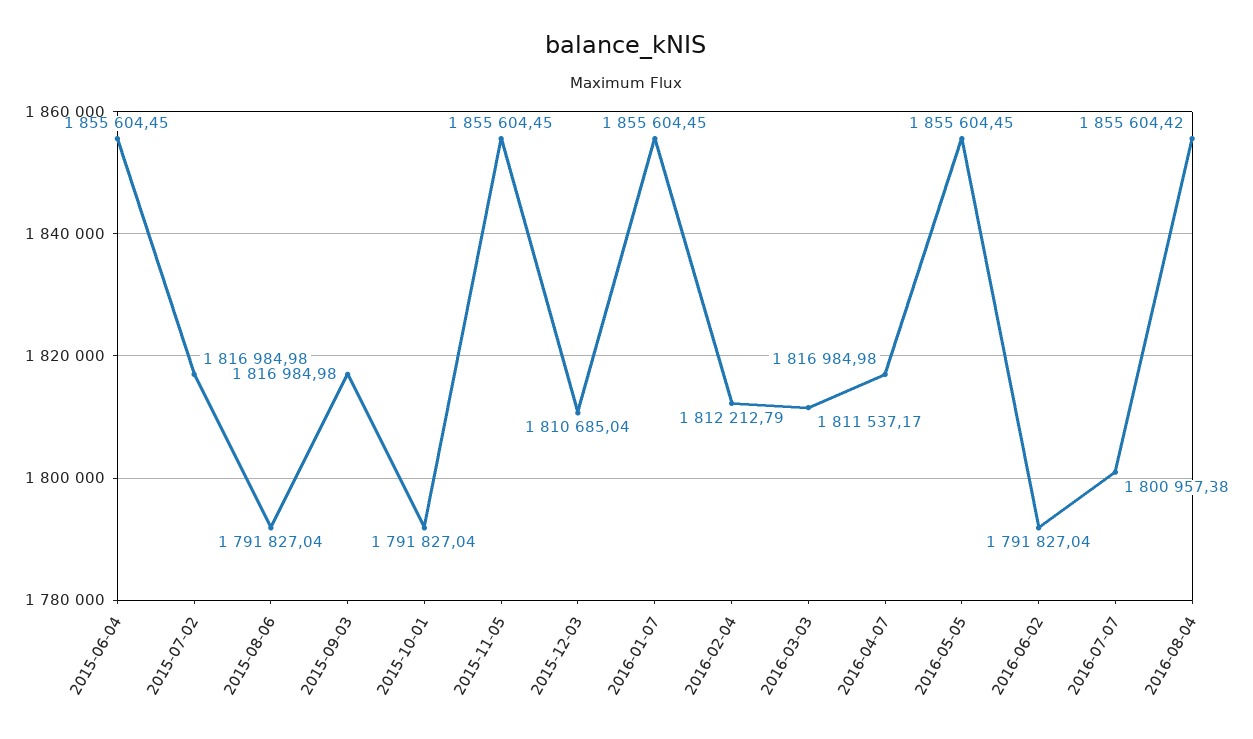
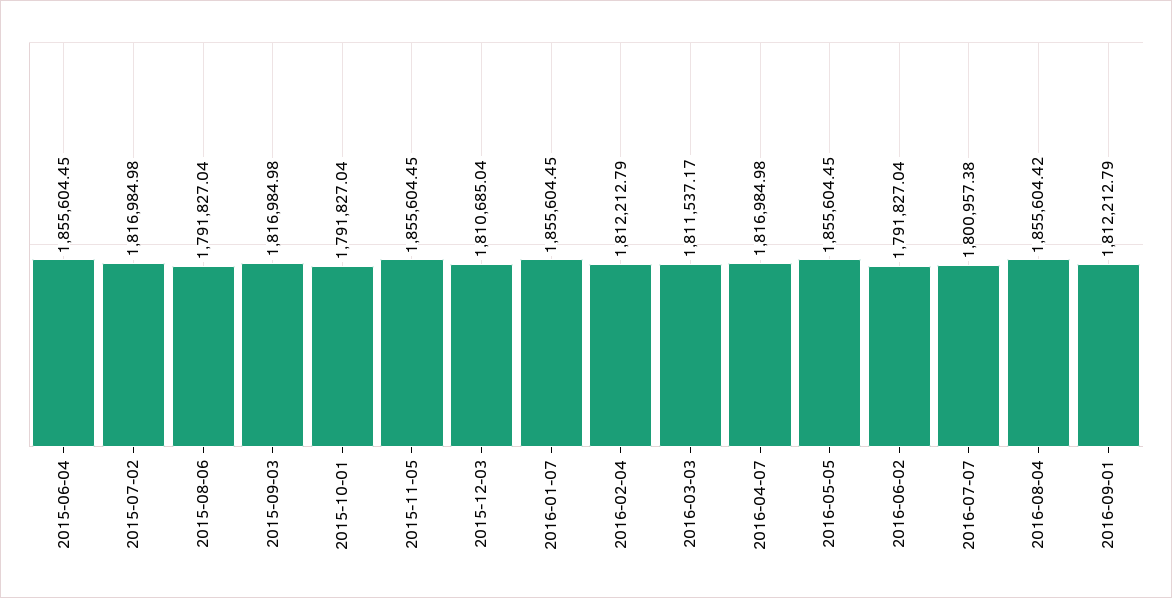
2016-09-01: none -> 1812212.79

